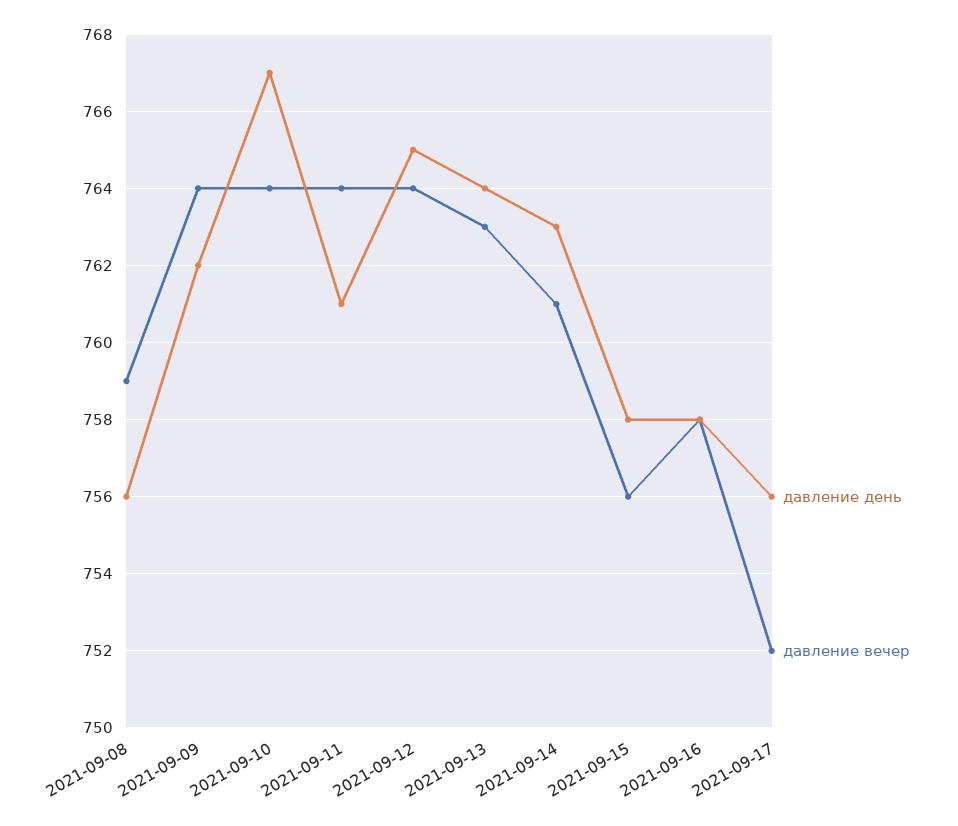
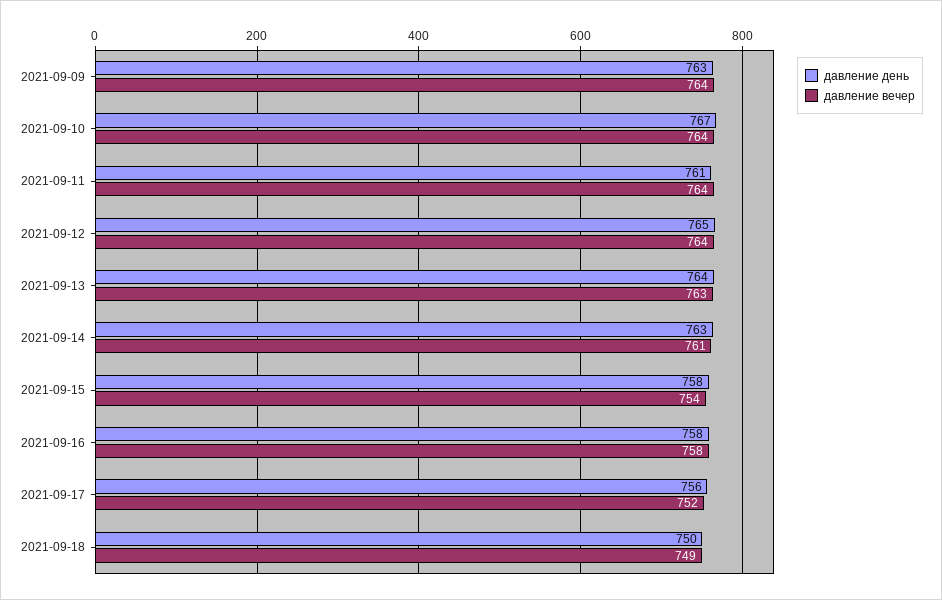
давление день, 2021-09-08: 756 -> none
давление вечер, 2021-09-08: 759 -> none
давление день, 2021-09-09: 762 -> 763
давление вечер, 2021-09-15: 756 -> 754
давление день, 2021-09-18: none -> 750
давление вечер, 2021-09-18: none -> 749

